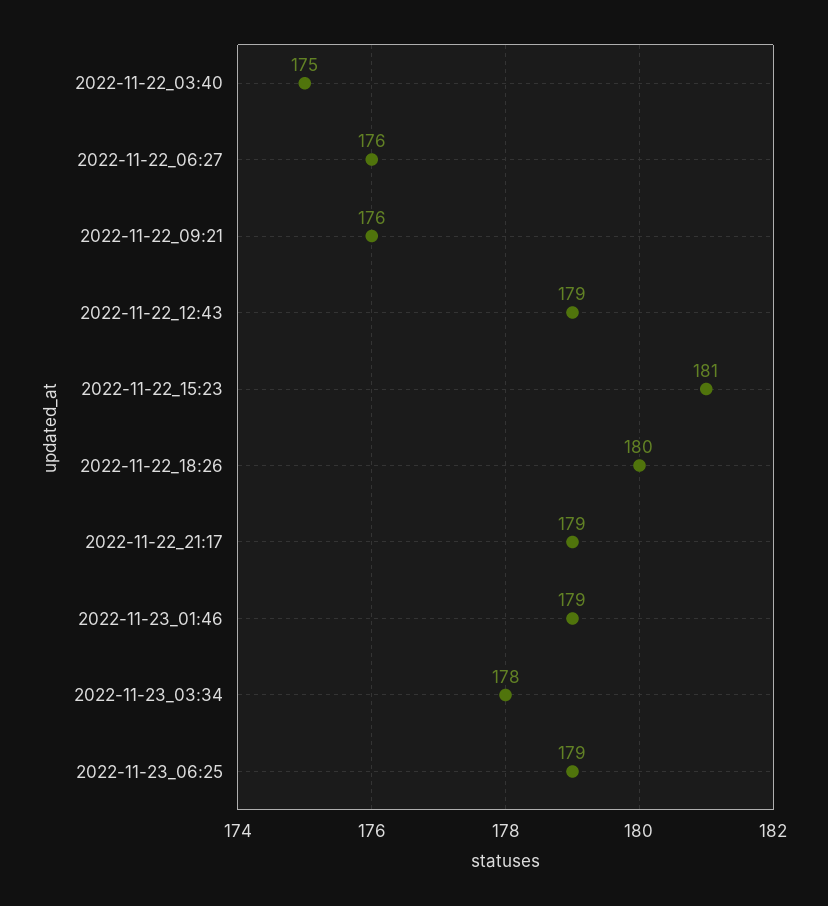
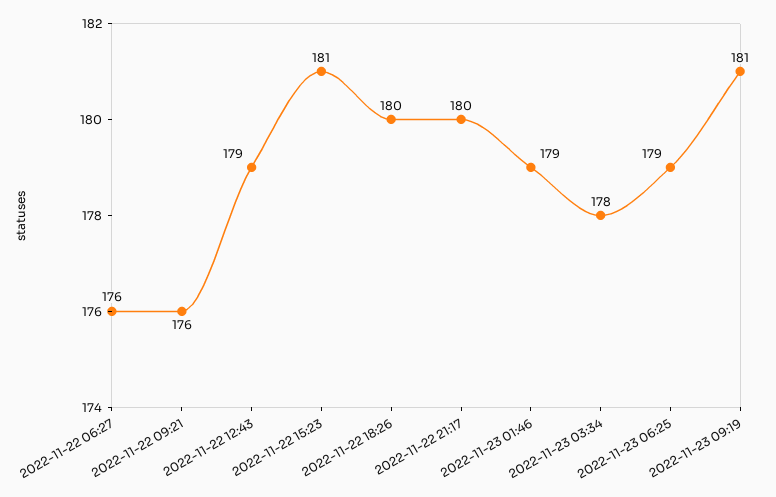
2022-11-22_03:40: 175 -> none
2022-11-22_21:17: 179 -> 180
2022-11-23 09:19: none -> 181

